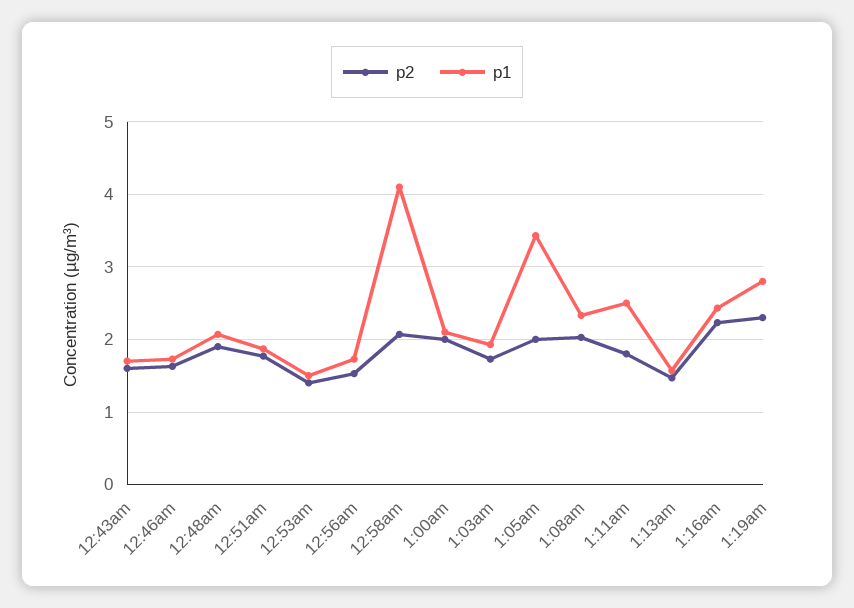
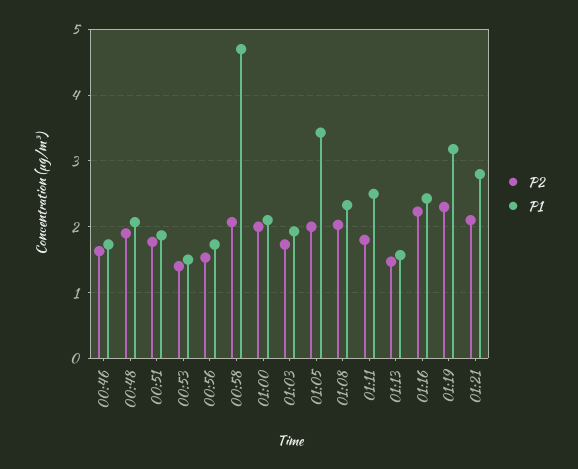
p2, 12:43am: 1.6 -> none
p1, 12:43am: 1.7 -> none
p1, 12:58am: 4.1 -> 4.7
p1, 1:19am: 2.8 -> 3.2
p2, 01:21: none -> 2.1
p1, 01:21: none -> 2.8

